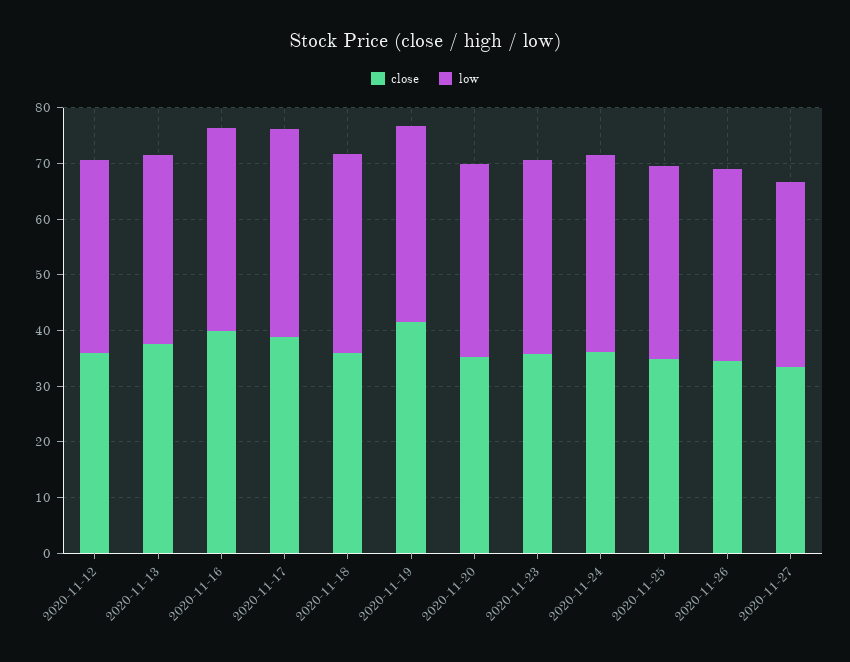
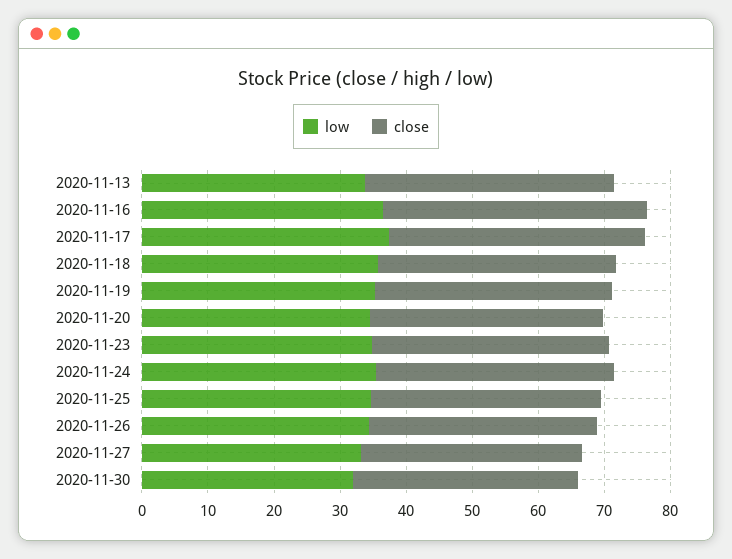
close, 2020-11-12: 36 -> none
low, 2020-11-12: 34 -> none
close, 2020-11-19: 42 -> 36
low, 2020-11-30: none -> 32
close, 2020-11-30: none -> 34

